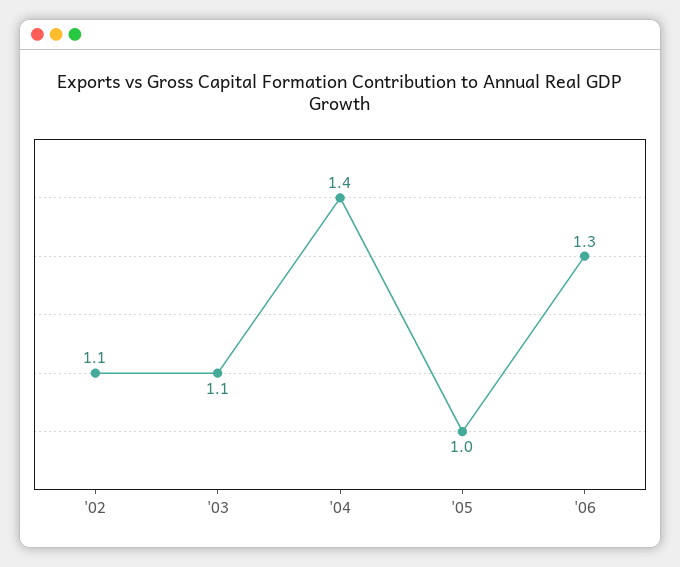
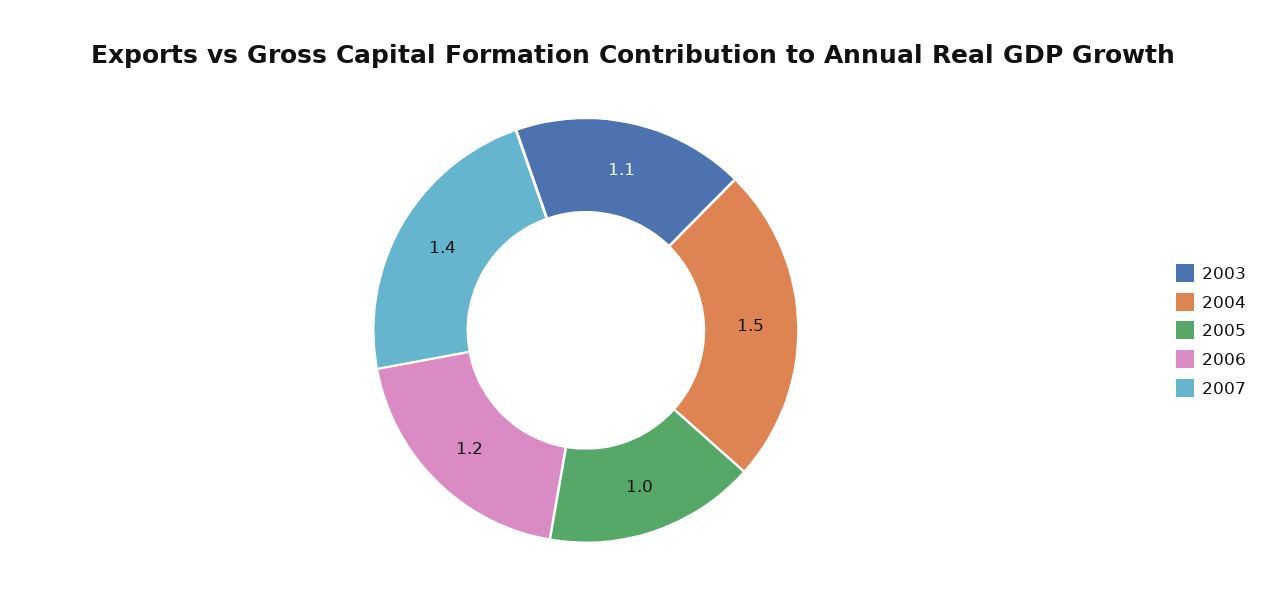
'02: 1.1 -> none
'04: 1.4 -> 1.5
'06: 1.3 -> 1.2
2007: none -> 1.4

